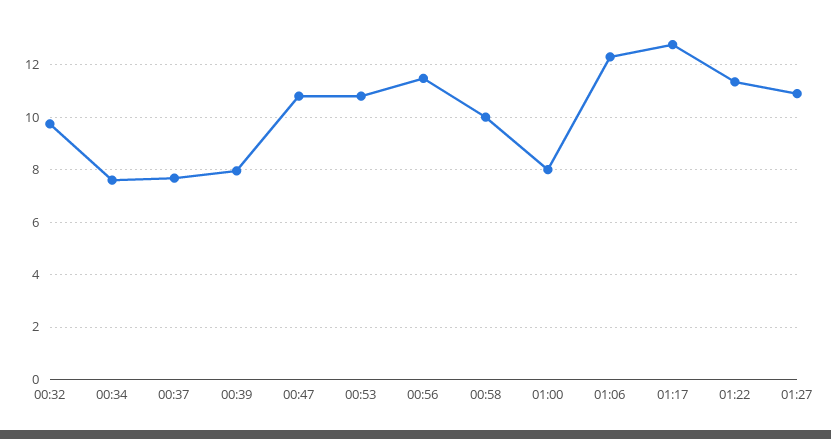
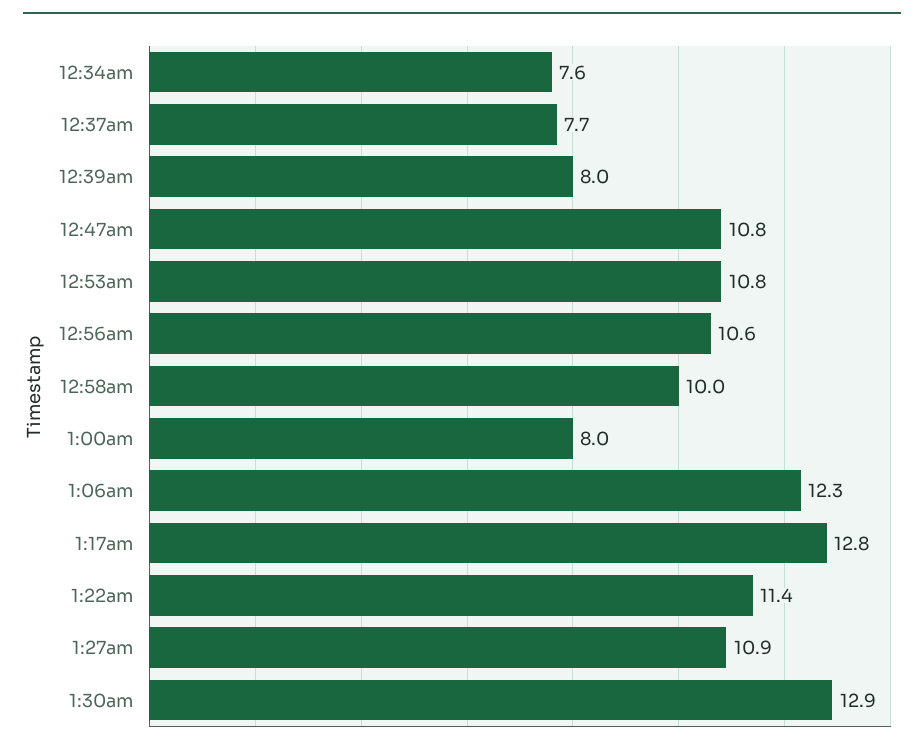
00:32: 9.75 -> none
00:56: 11.5 -> 10.6
1:30am: none -> 12.9

